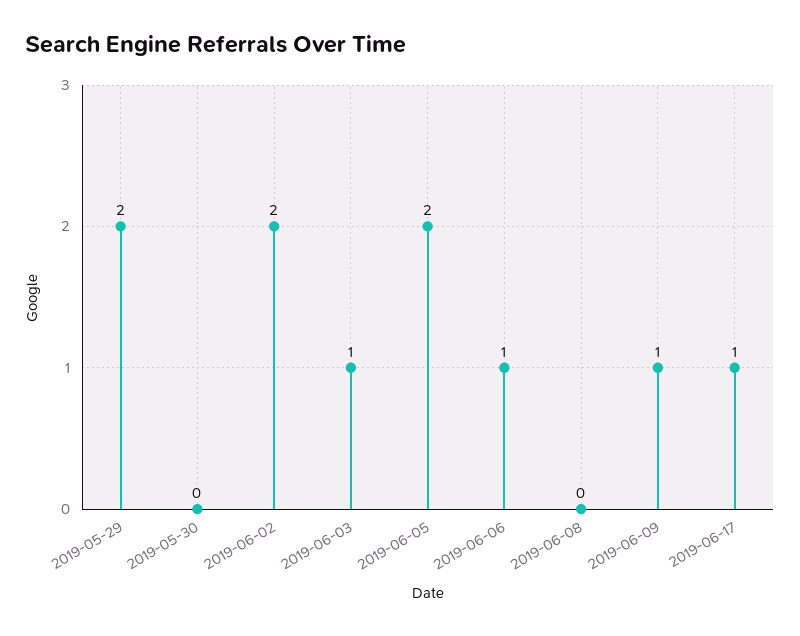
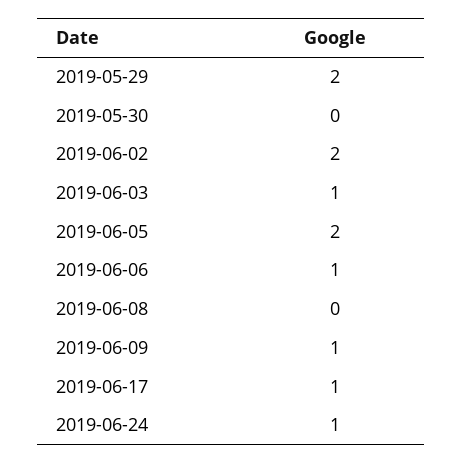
2019-06-24: none -> 1

